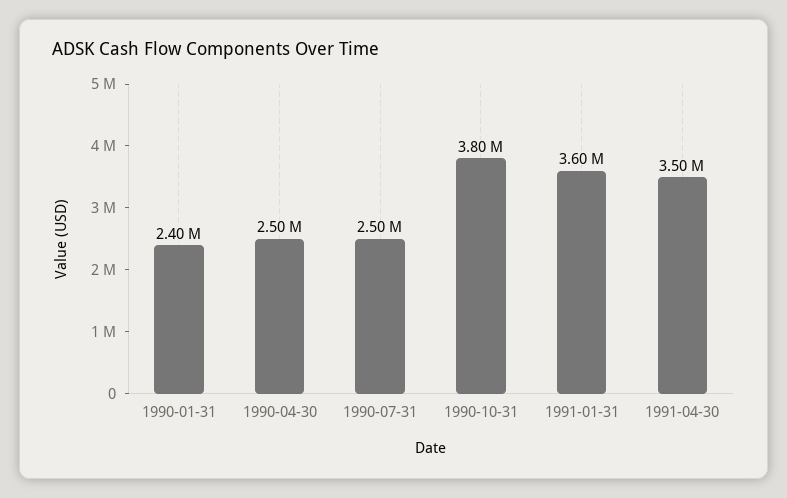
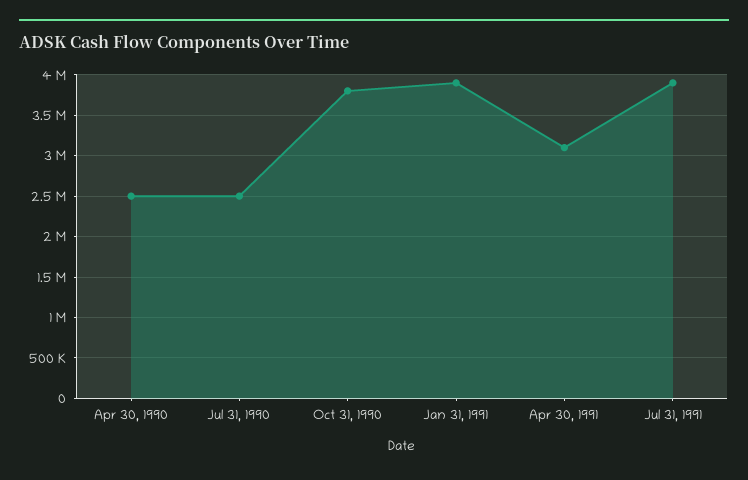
1990-01-31: 2400000 -> none
1991-01-31: 3600000 -> 3900000
1991-04-30: 3500000 -> 3100000
Jul 31, 1991: none -> 3900000

